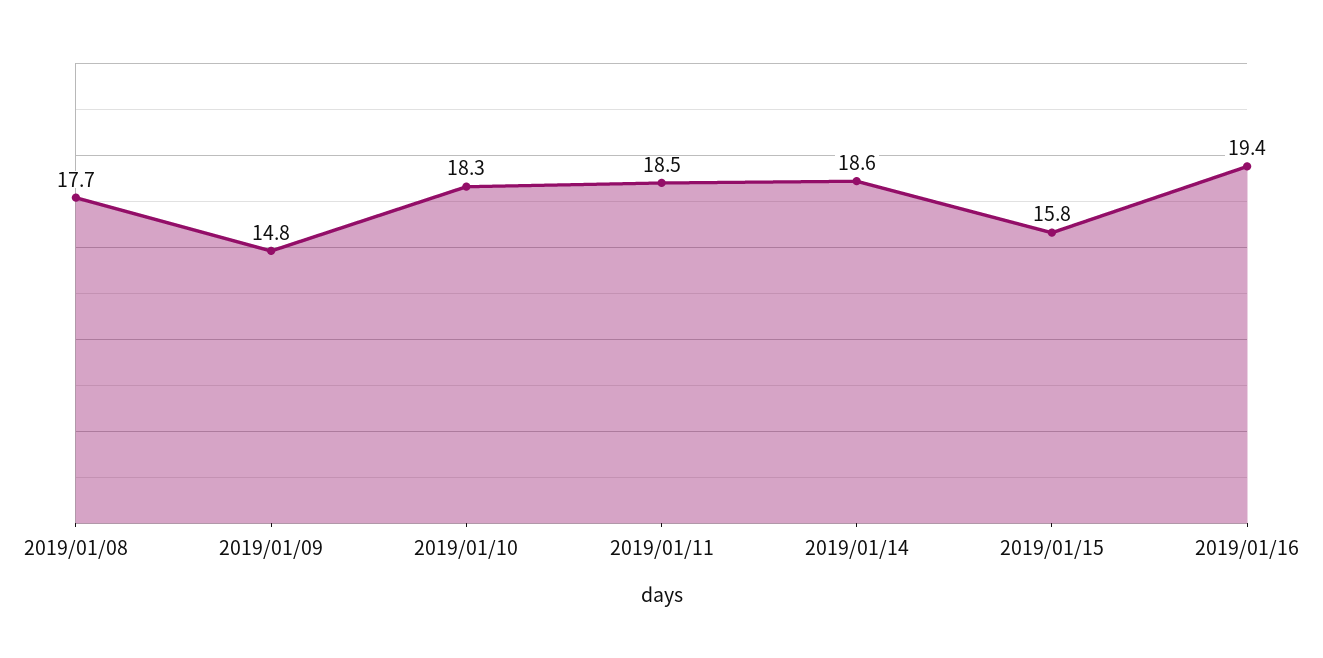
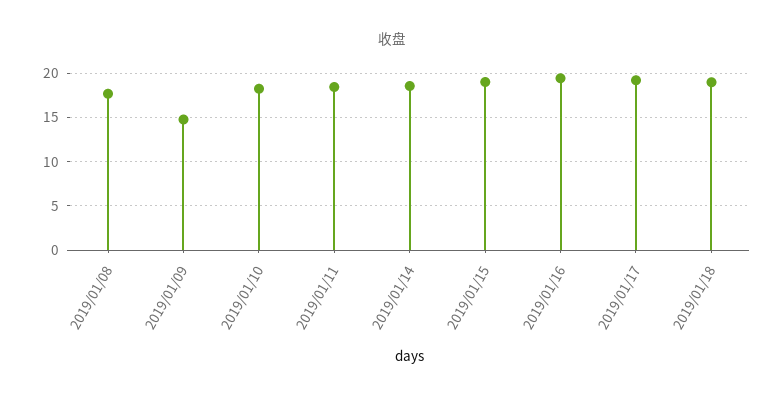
2019/01/15: 15.8 -> 19
2019/01/17: none -> 19
2019/01/18: none -> 19

